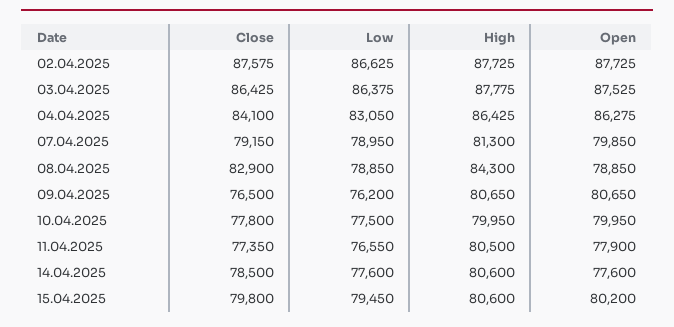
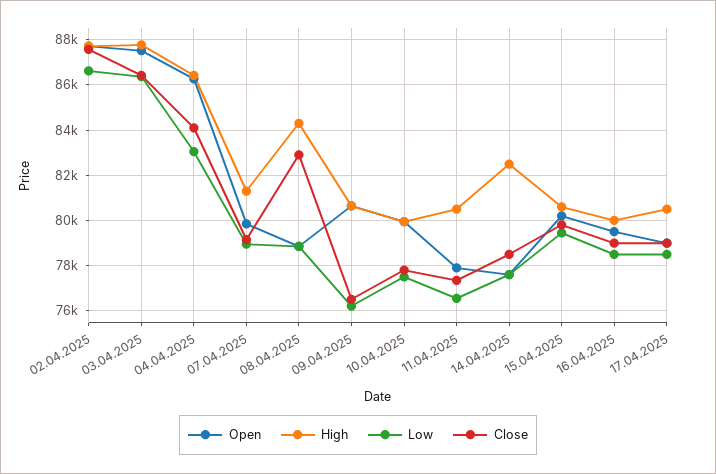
High, 14.04.2025: 80600 -> 82500
Open, 16.04.2025: none -> 79500
High, 16.04.2025: none -> 80000
Low, 16.04.2025: none -> 78500
Close, 16.04.2025: none -> 79000
Open, 17.04.2025: none -> 79000
High, 17.04.2025: none -> 80500
Low, 17.04.2025: none -> 78500
Close, 17.04.2025: none -> 79000

